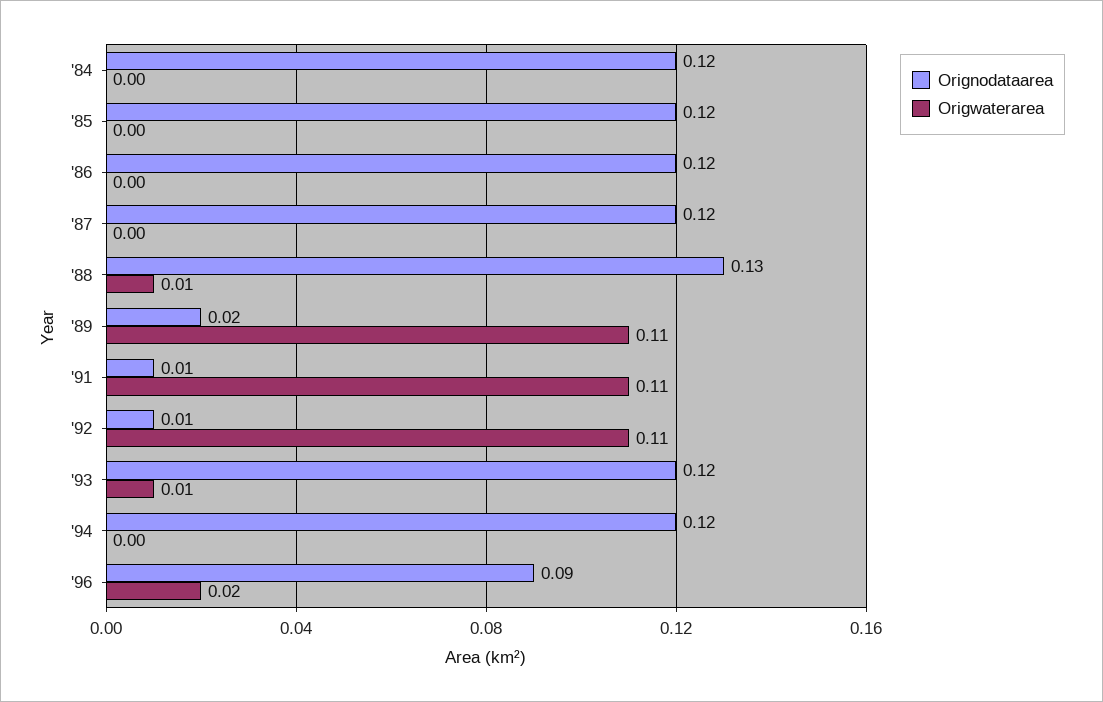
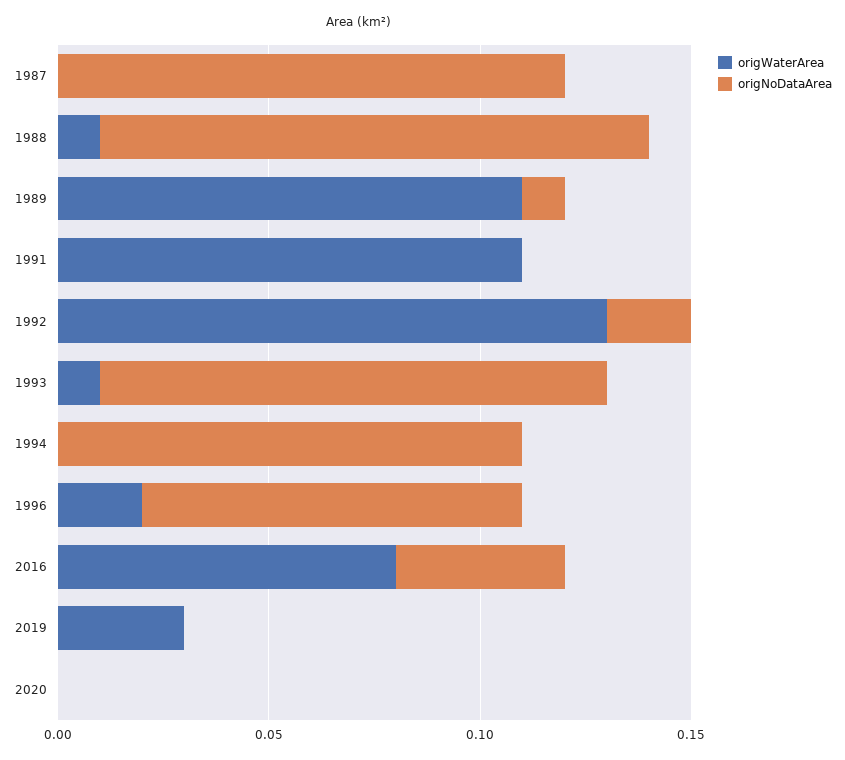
Orignodataarea, '84: 0.12 -> none
Origwaterarea, '84: 0 -> none
Orignodataarea, '85: 0.12 -> none
Origwaterarea, '85: 0 -> none
Orignodataarea, '86: 0.12 -> none
Origwaterarea, '86: 0 -> none
Orignodataarea, '89: 0.02 -> 0.01
Orignodataarea, '91: 0.01 -> 0
Orignodataarea, '92: 0.01 -> 0.02
Origwaterarea, '92: 0.11 -> 0.13
Orignodataarea, '94: 0.12 -> 0.11
Origwaterarea, 2016: none -> 0.08
Orignodataarea, 2016: none -> 0.04
Origwaterarea, 2019: none -> 0.03
Orignodataarea, 2019: none -> 0
Origwaterarea, 2020: none -> 0
Orignodataarea, 2020: none -> 0

